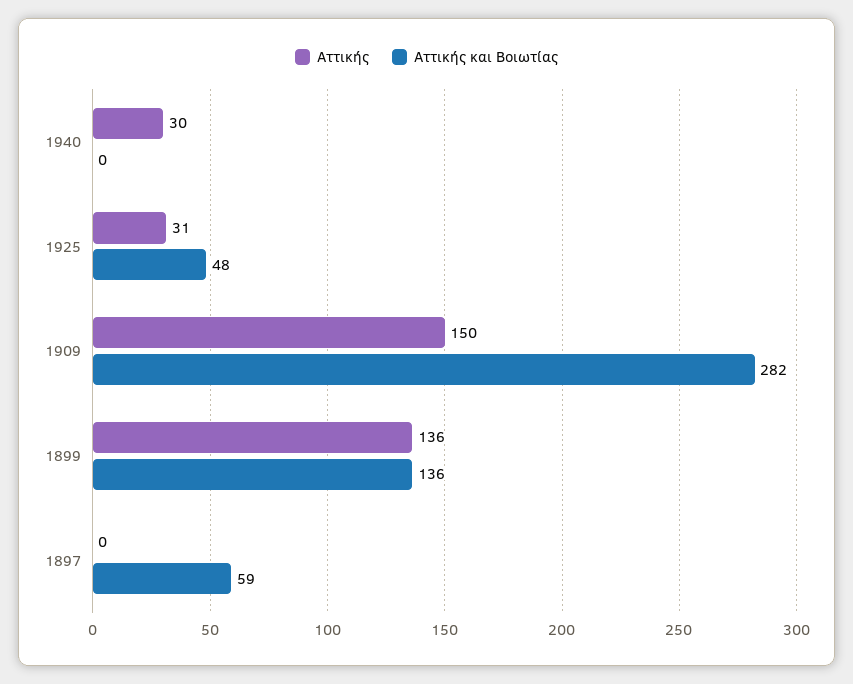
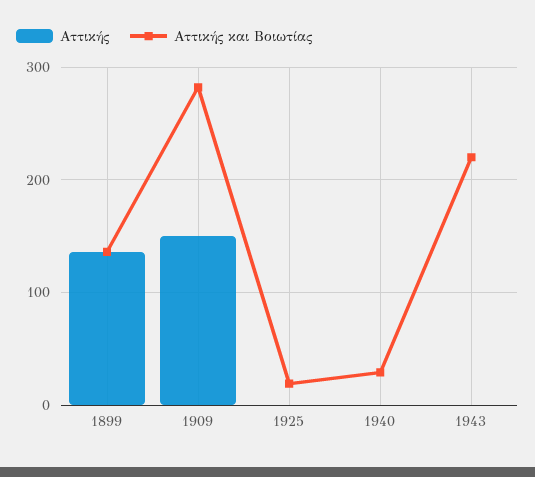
Αττικής, 1940: 30 -> 0
Αττικής και Βοιωτίας, 1940: 0 -> 30
Αττικής, 1925: 31 -> 0
Αττικής και Βοιωτίας, 1925: 48 -> 20
Αττικής, 1897: 0 -> none
Αττικής και Βοιωτίας, 1897: 59 -> none
Αττικής, 1943: none -> 0
Αττικής και Βοιωτίας, 1943: none -> 220

